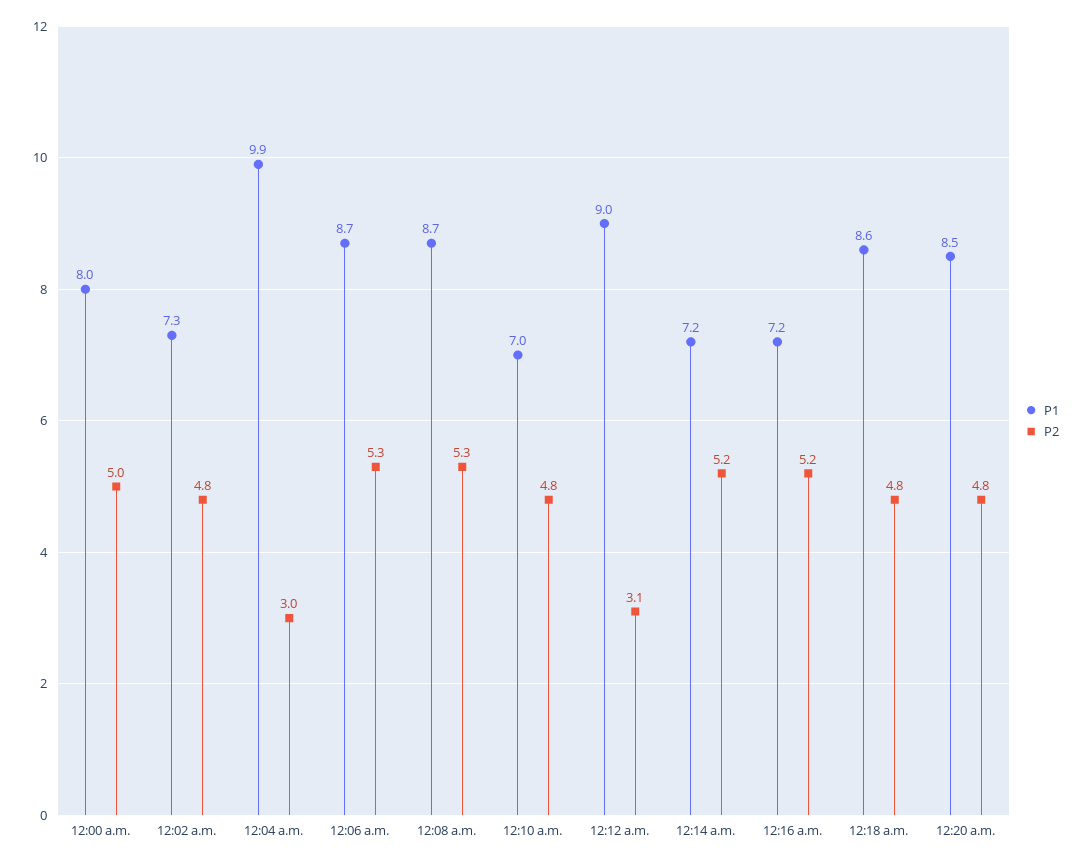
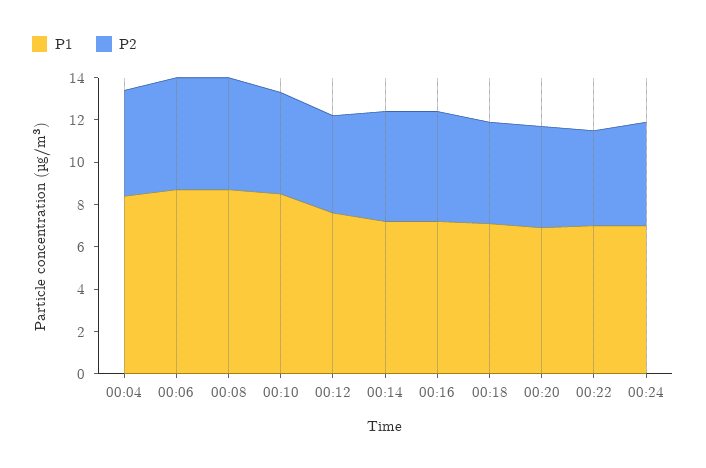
P1, 12:00 a.m.: 8 -> none
P2, 12:00 a.m.: 5 -> none
P1, 12:02 a.m.: 7.3 -> none
P2, 12:02 a.m.: 4.8 -> none
P1, 12:04 a.m.: 9.9 -> 8.5
P2, 12:04 a.m.: 3 -> 5
P1, 12:10 a.m.: 7 -> 8.5
P1, 12:12 a.m.: 9 -> 7.5
P2, 12:12 a.m.: 3.1 -> 4.5
P1, 12:18 a.m.: 8.6 -> 7
P1, 12:20 a.m.: 8.5 -> 7
P1, 00:22: none -> 7
P2, 00:22: none -> 4.5
P1, 00:24: none -> 7
P2, 00:24: none -> 5

